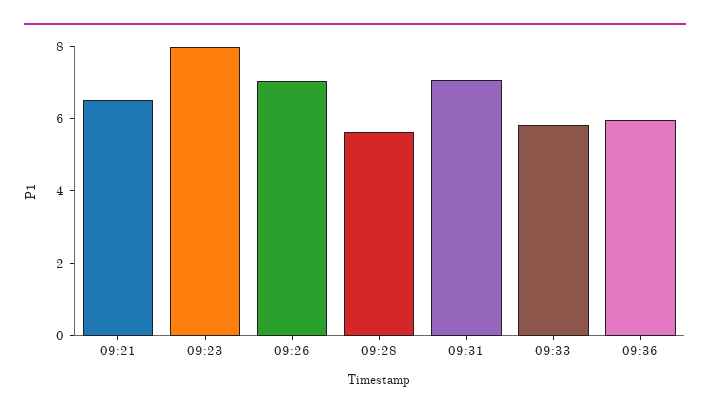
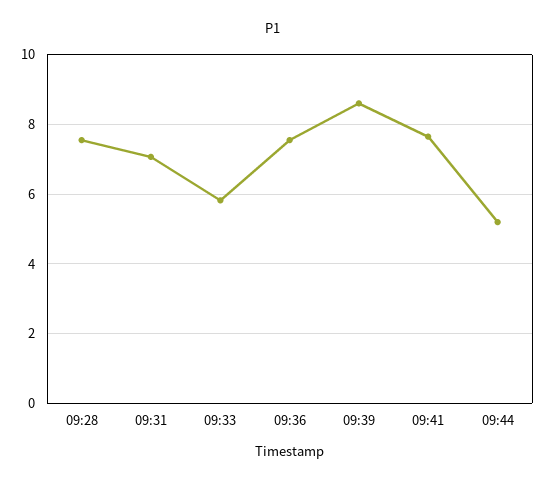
09:21: 6.5 -> none
09:23: 8 -> none
09:26: 7 -> none
09:28: 5.5 -> 7.6
09:36: 6 -> 7.6
09:39: none -> 8.6
09:41: none -> 7.6
09:44: none -> 5.2

